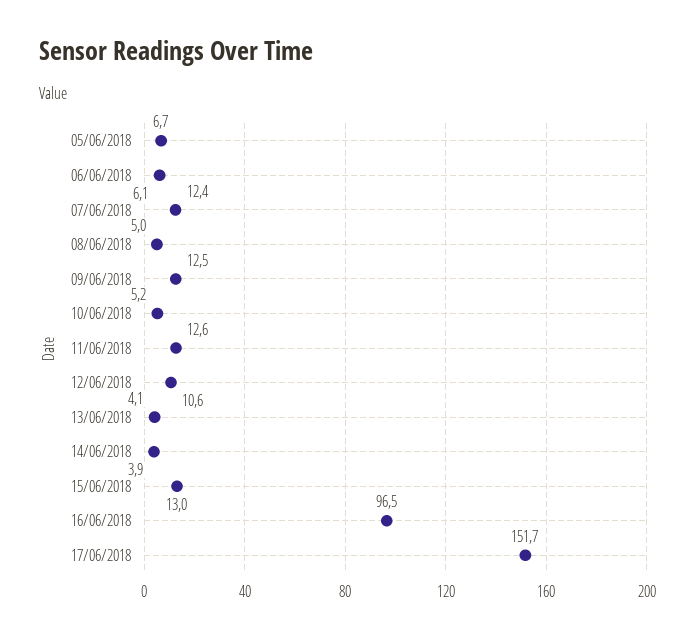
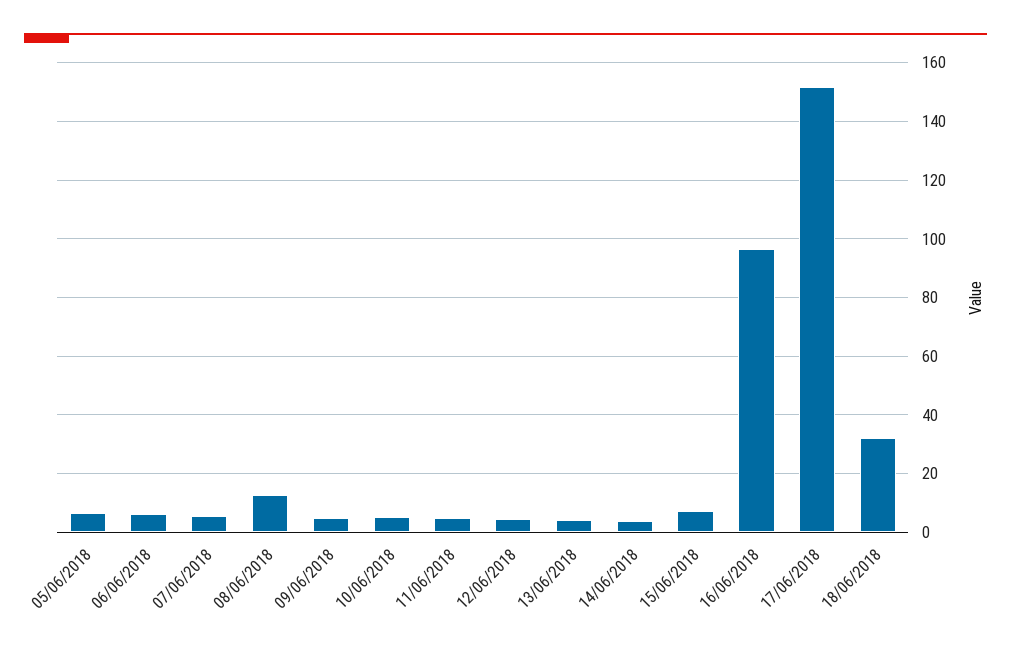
07/06/2018: 12.4 -> 5
08/06/2018: 5 -> 12.5
09/06/2018: 12.5 -> 5
11/06/2018: 12.6 -> 5
12/06/2018: 10.6 -> 5
15/06/2018: 13 -> 7.5
18/06/2018: none -> 32.5

